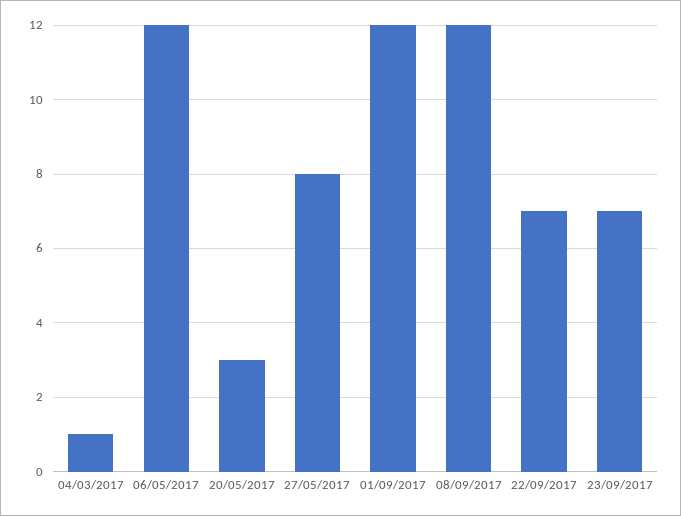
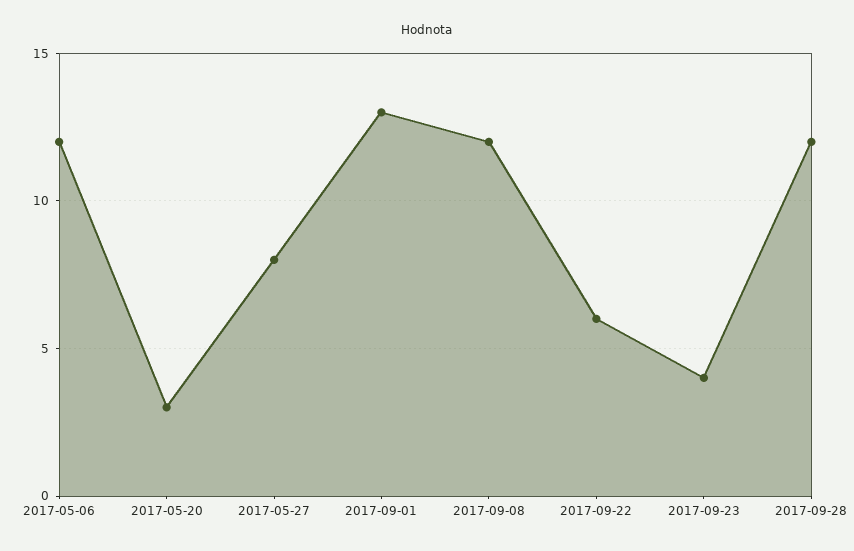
04/03/2017: 1 -> none
01/09/2017: 12 -> 13
22/09/2017: 7 -> 6
23/09/2017: 7 -> 4
2017-09-28: none -> 12

